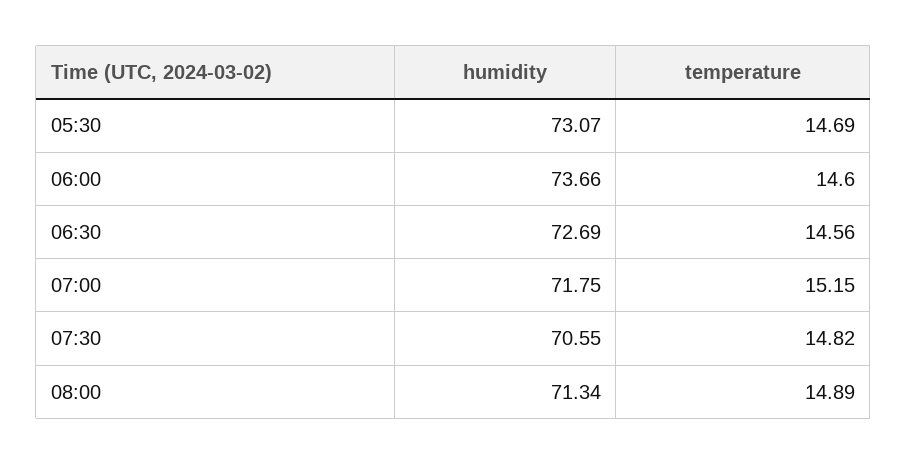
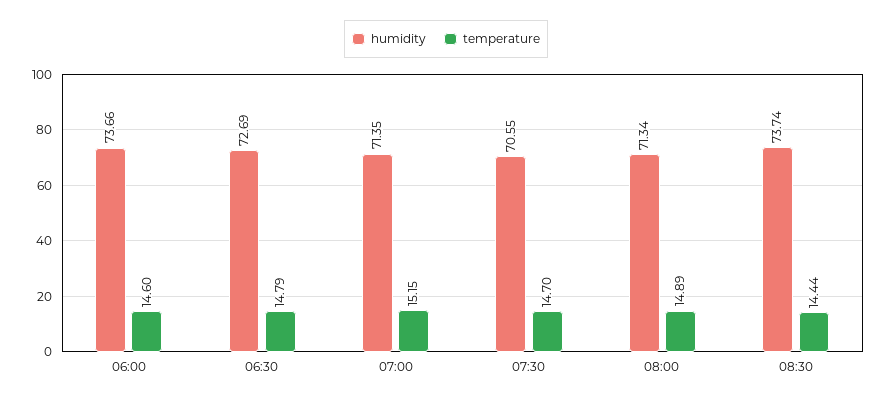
humidity, 05:30: 73.07 -> none
temperature, 05:30: 14.69 -> none
temperature, 06:30: 14.56 -> 14.79
humidity, 07:00: 71.75 -> 71.35
temperature, 07:30: 14.82 -> 14.7
humidity, 08:30: none -> 73.74
temperature, 08:30: none -> 14.44

